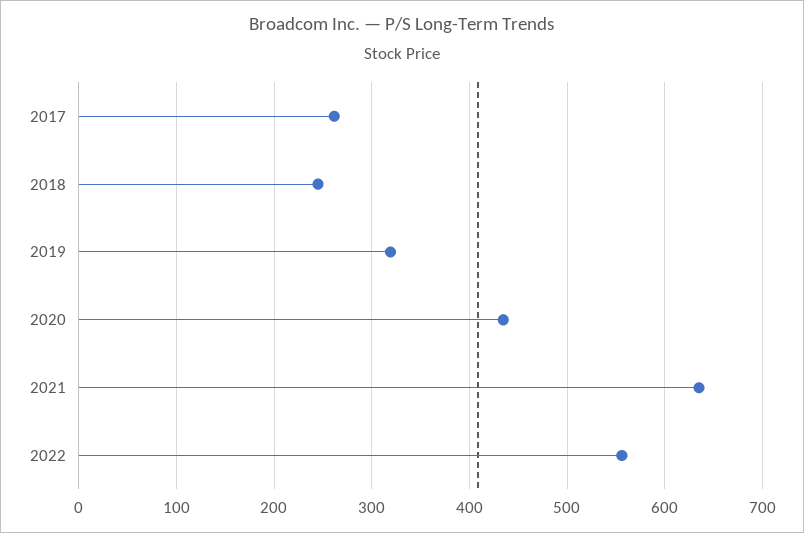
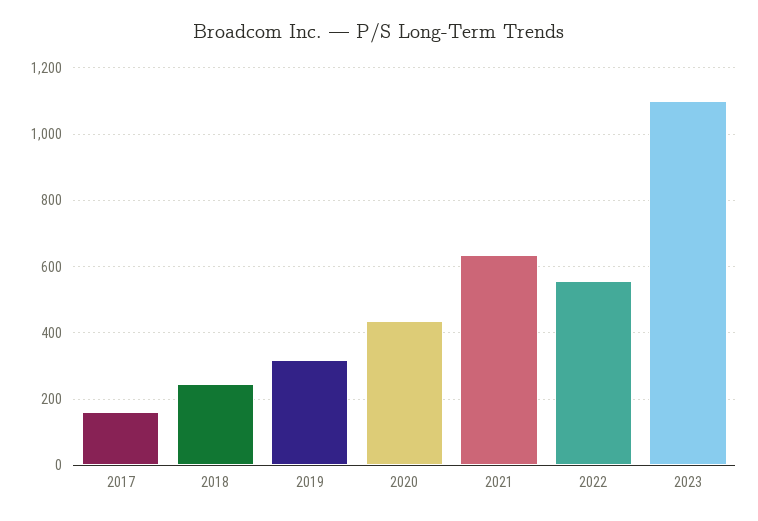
2017: 260 -> 160
2023: none -> 1100

